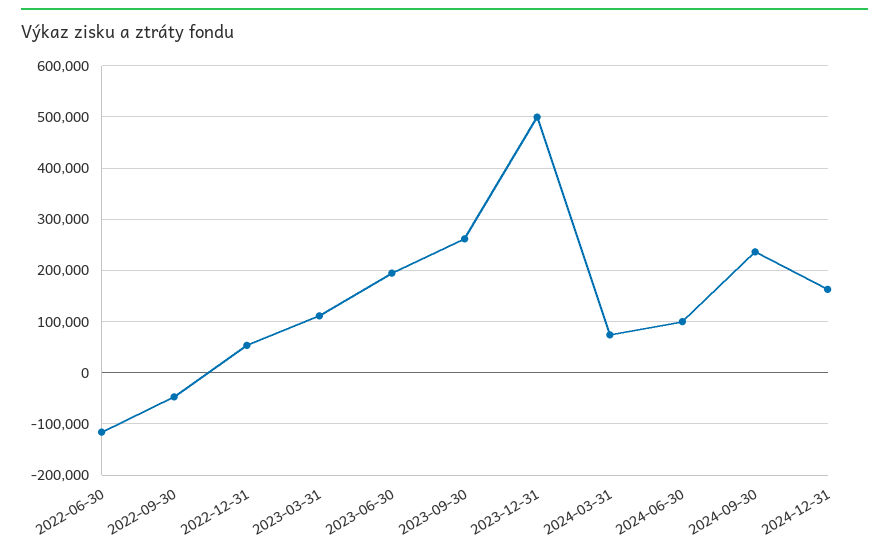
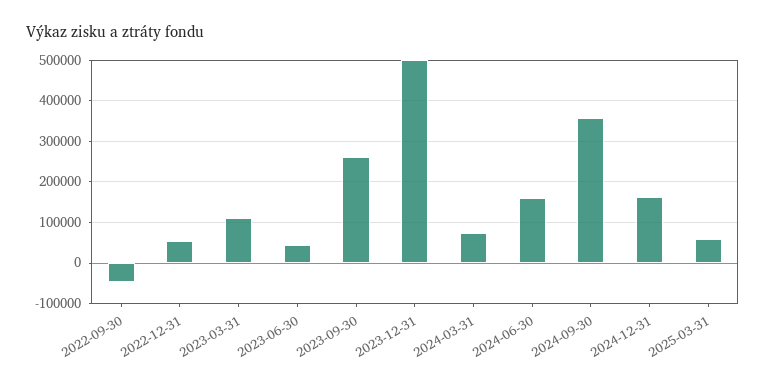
2022-06-30: -120000 -> none
2023-06-30: 200000 -> 40000
2024-06-30: 100000 -> 160000
2024-09-30: 240000 -> 360000
2025-03-31: none -> 60000

